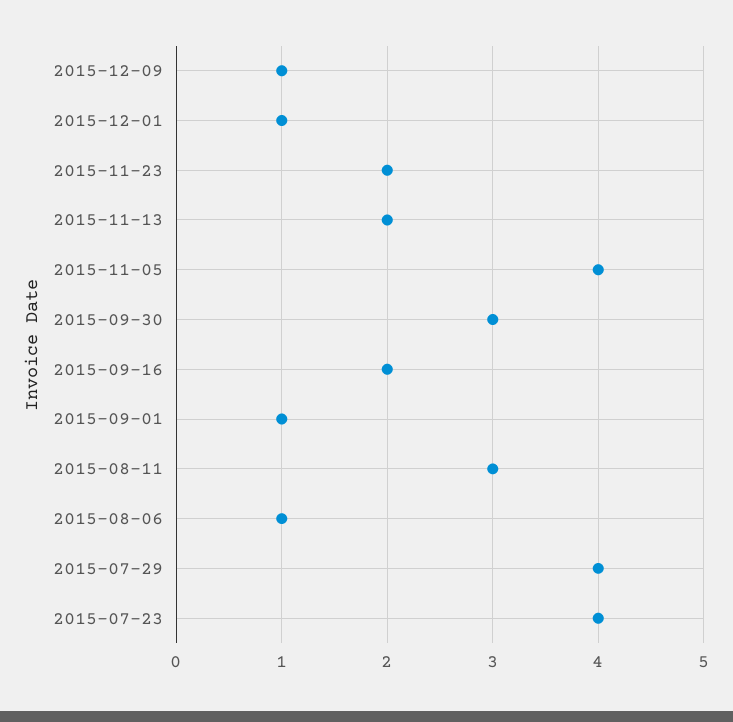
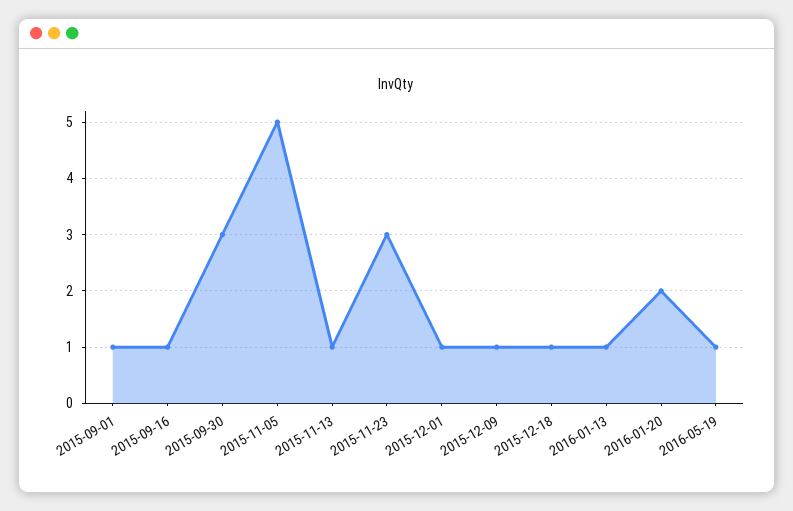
2015-11-23: 2 -> 3
2015-11-13: 2 -> 1
2015-11-05: 4 -> 5
2015-09-16: 2 -> 1
2015-08-11: 3 -> none
2015-08-06: 1 -> none
2015-07-29: 4 -> none
2015-07-23: 4 -> none
2015-12-18: none -> 1
2016-01-13: none -> 1
2016-01-20: none -> 2
2016-05-19: none -> 1

